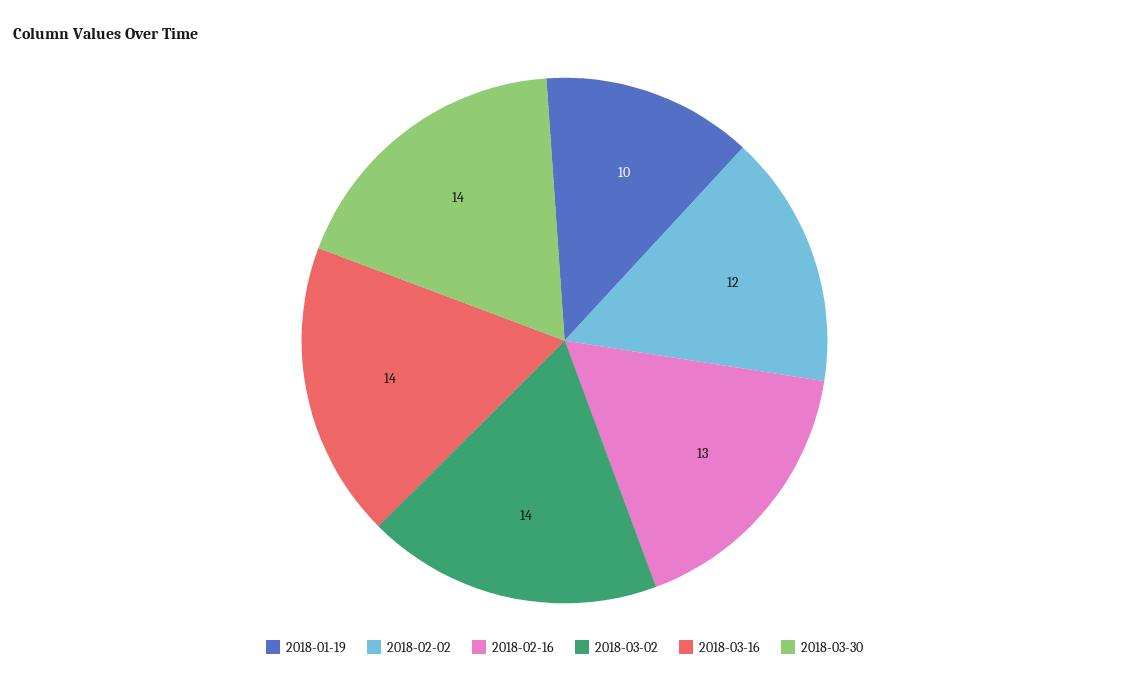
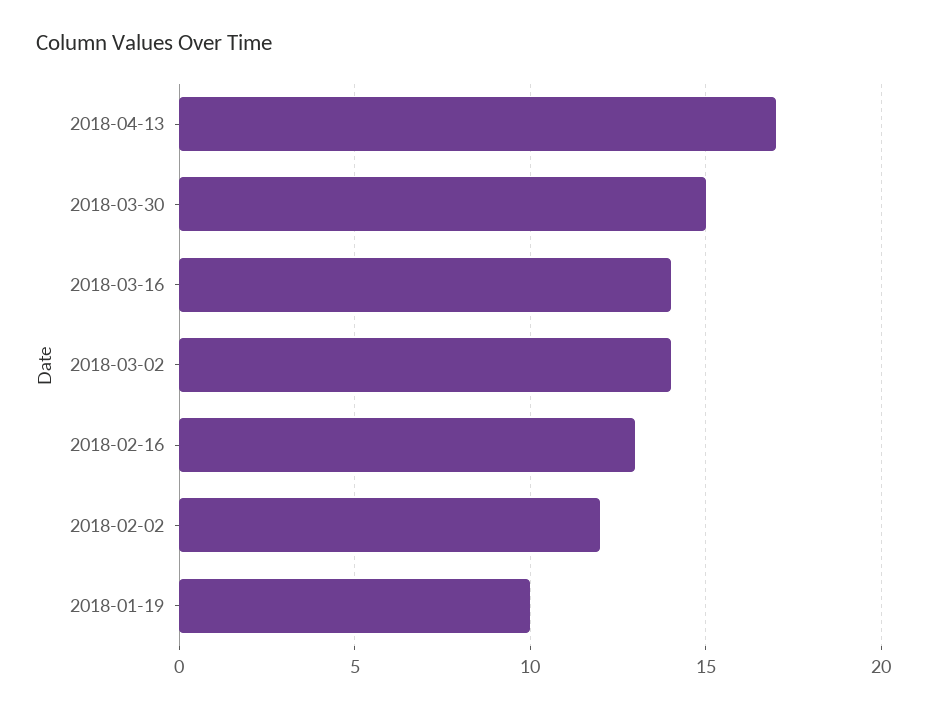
2018-03-30: 14 -> 15
2018-04-13: none -> 17

